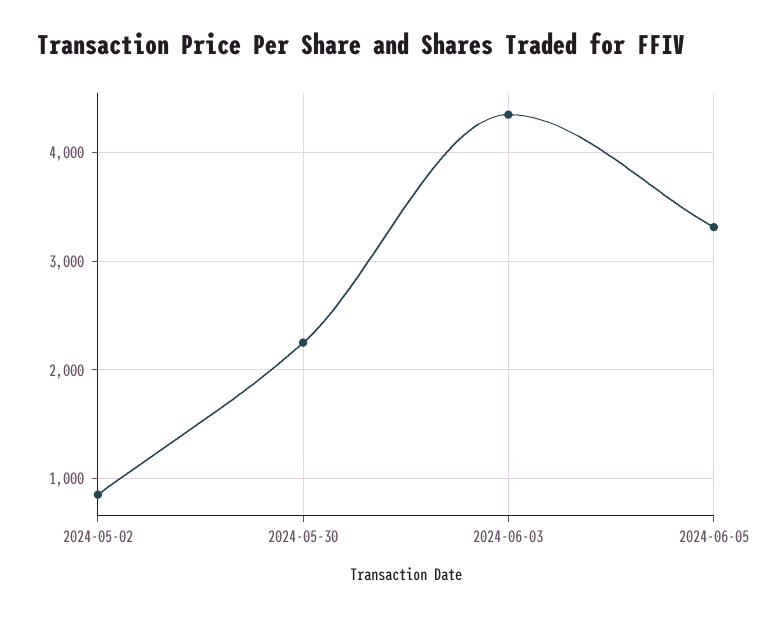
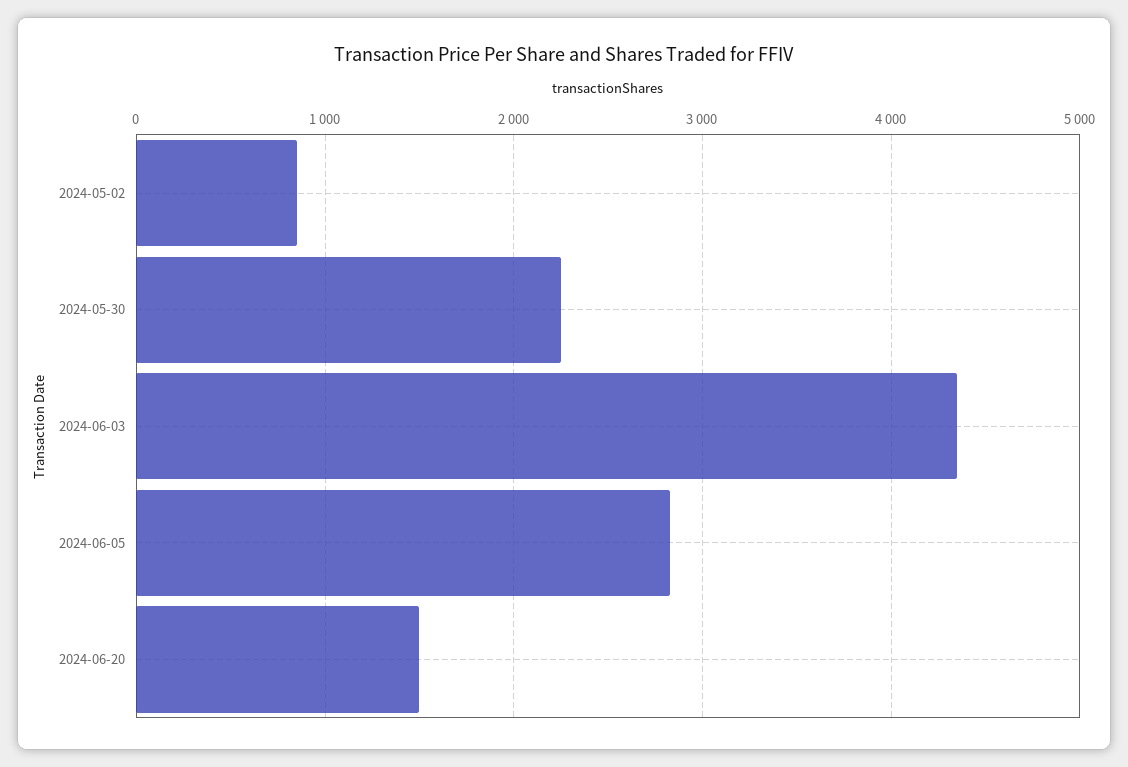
2024-06-05: 3300 -> 2800
2024-06-20: none -> 1500

